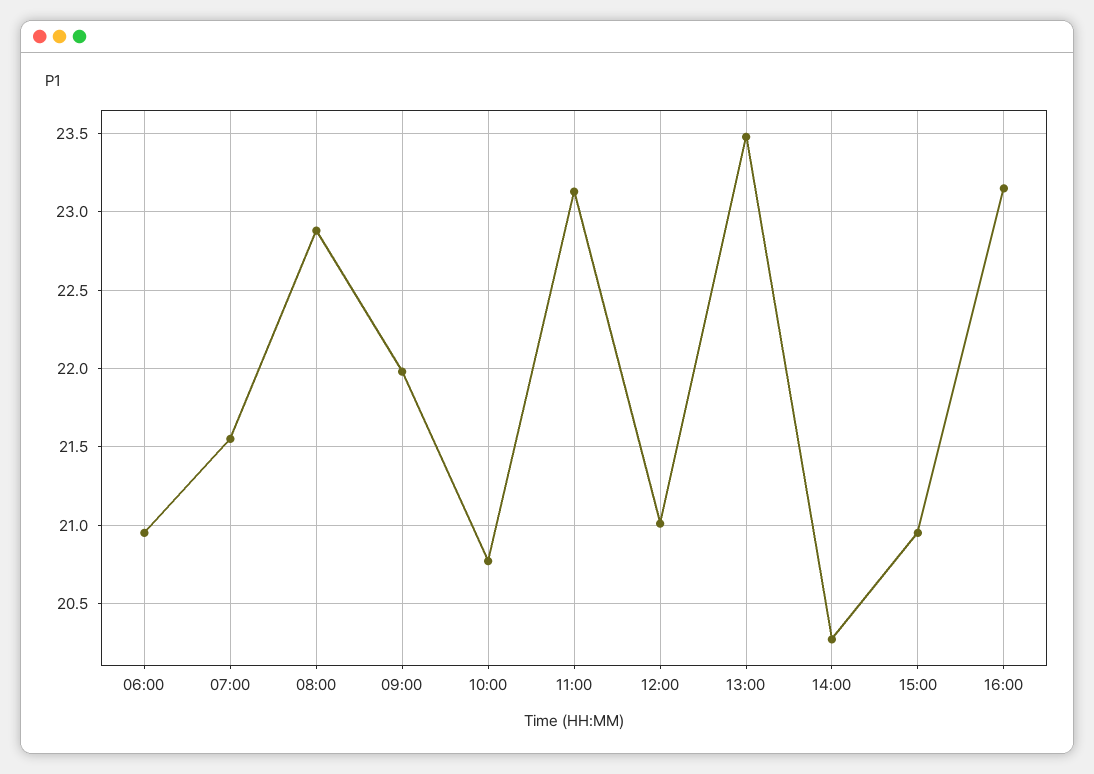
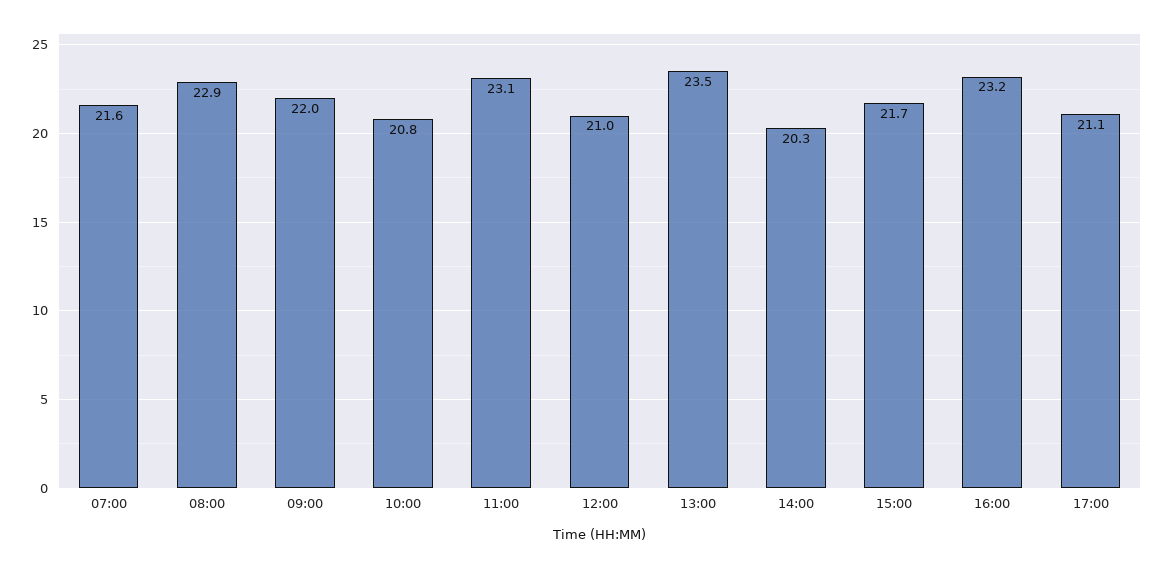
06:00: 20.95 -> none
15:00: 20.95 -> 21.7
17:00: none -> 21.1

